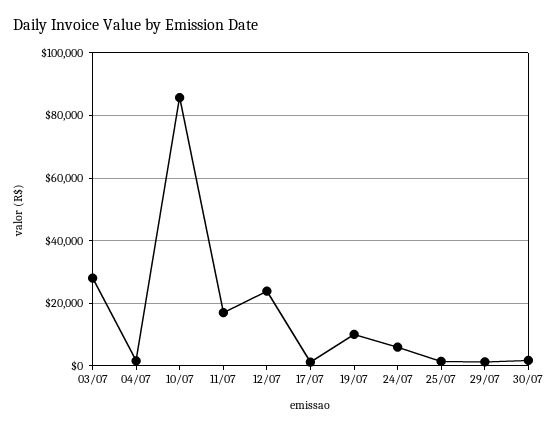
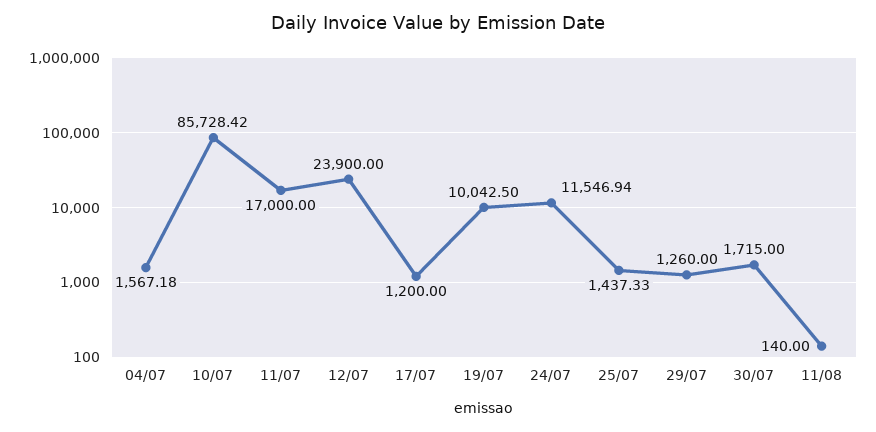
03/07: 28000 -> none
24/07: 6000 -> 11546.94
11/08: none -> 140

